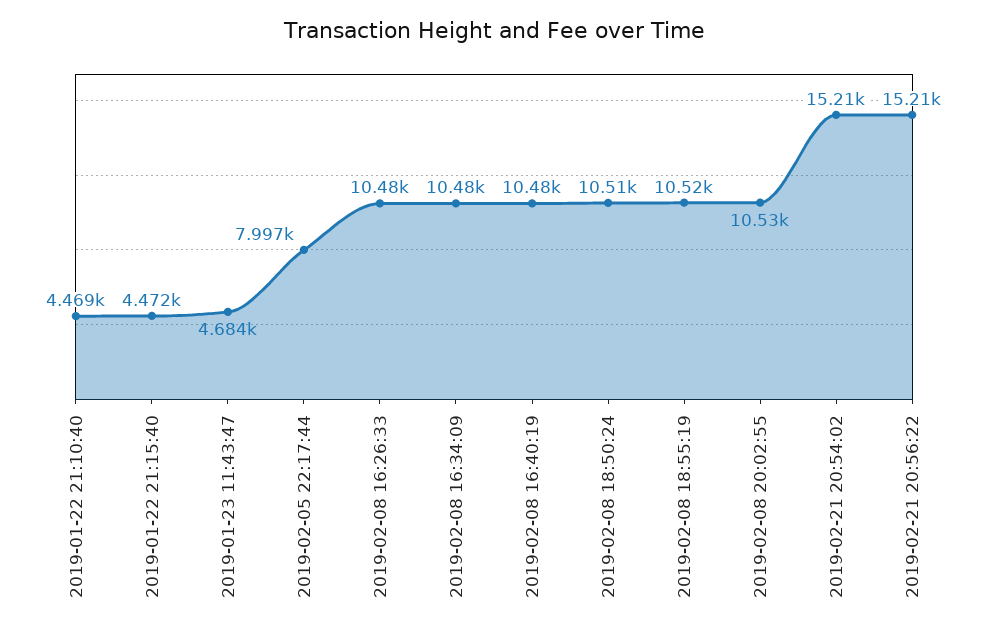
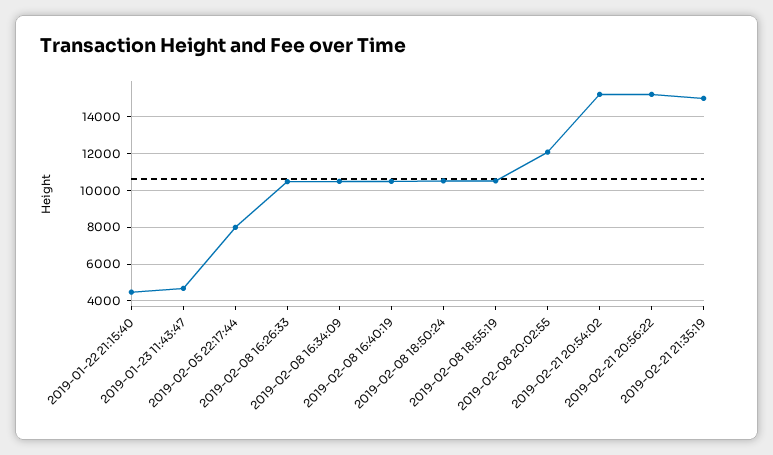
2019-01-22 21:10:40: 4469 -> none
2019-02-08 20:02:55: 10530 -> 12000
2019-02-21 21:35:19: none -> 15000

